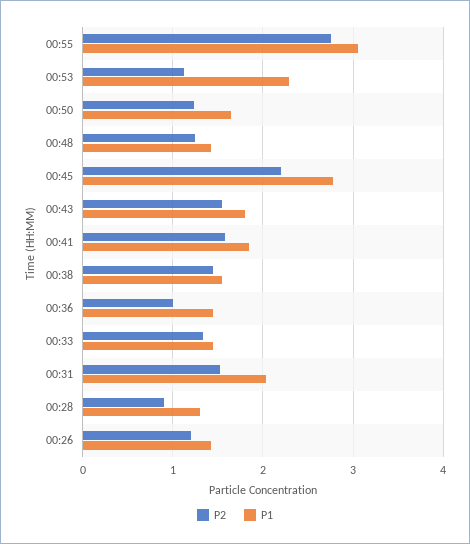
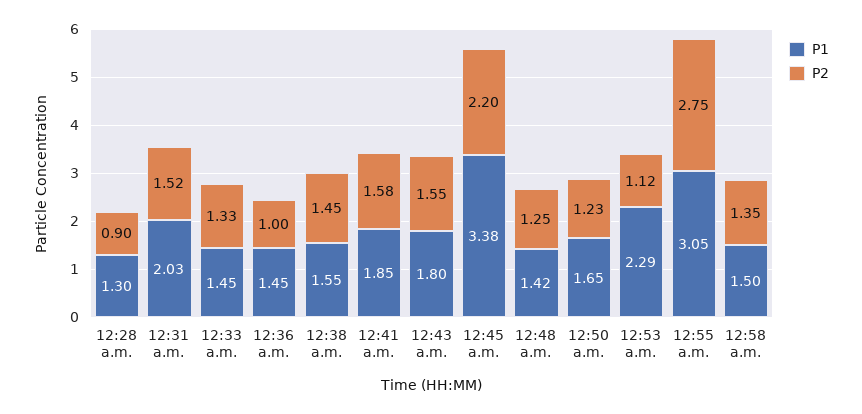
P1, 00:45: 2.8 -> 3.38
P2, 00:26: 1.2 -> none
P1, 00:26: 1.4 -> none
P1, 12:58 a.m.: none -> 1.5
P2, 12:58 a.m.: none -> 1.35

